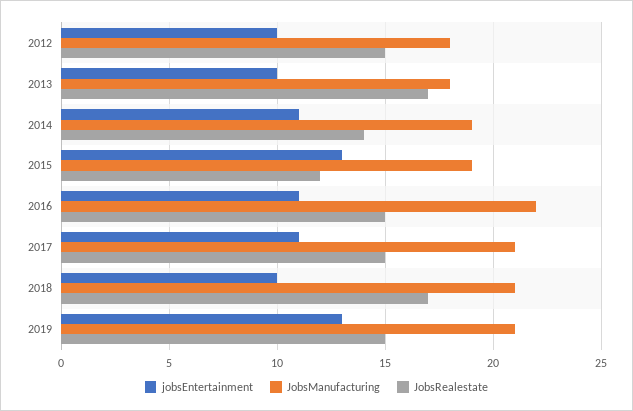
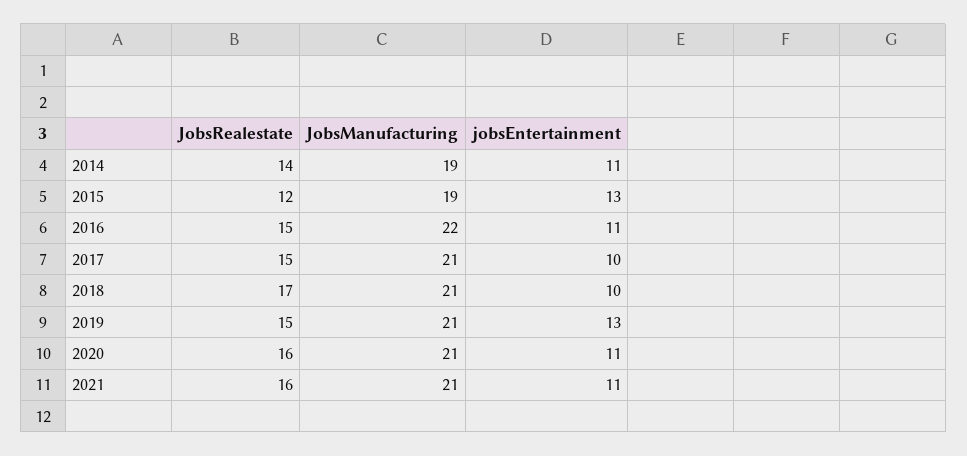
jobsEntertainment, 2012: 10 -> none
JobsManufacturing, 2012: 18 -> none
JobsRealestate, 2012: 15 -> none
jobsEntertainment, 2013: 10 -> none
JobsManufacturing, 2013: 18 -> none
JobsRealestate, 2013: 17 -> none
jobsEntertainment, 2017: 11 -> 10
JobsRealestate, 2020: none -> 16
JobsManufacturing, 2020: none -> 21
jobsEntertainment, 2020: none -> 11
JobsRealestate, 2021: none -> 16
JobsManufacturing, 2021: none -> 21
jobsEntertainment, 2021: none -> 11

